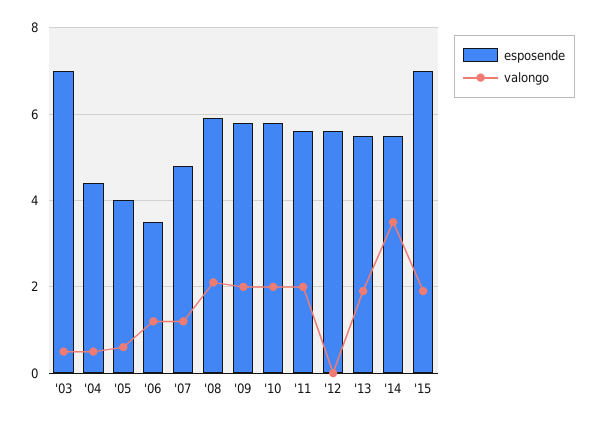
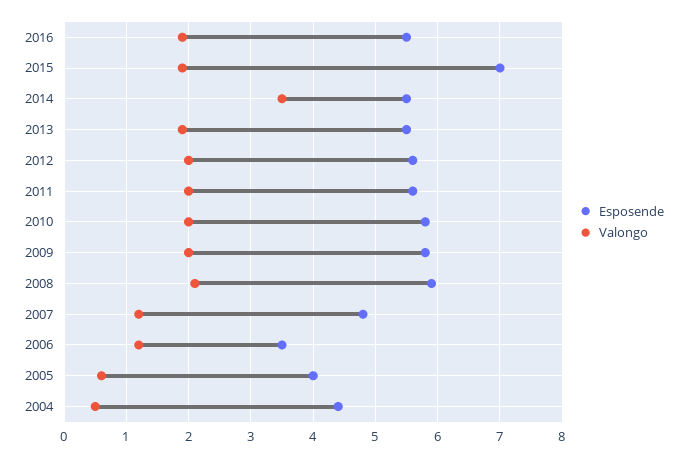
esposende, '03: 7 -> none
valongo, '03: 0.5 -> none
valongo, '12: 0 -> 2
esposende, 2016: none -> 5.5
valongo, 2016: none -> 1.9

